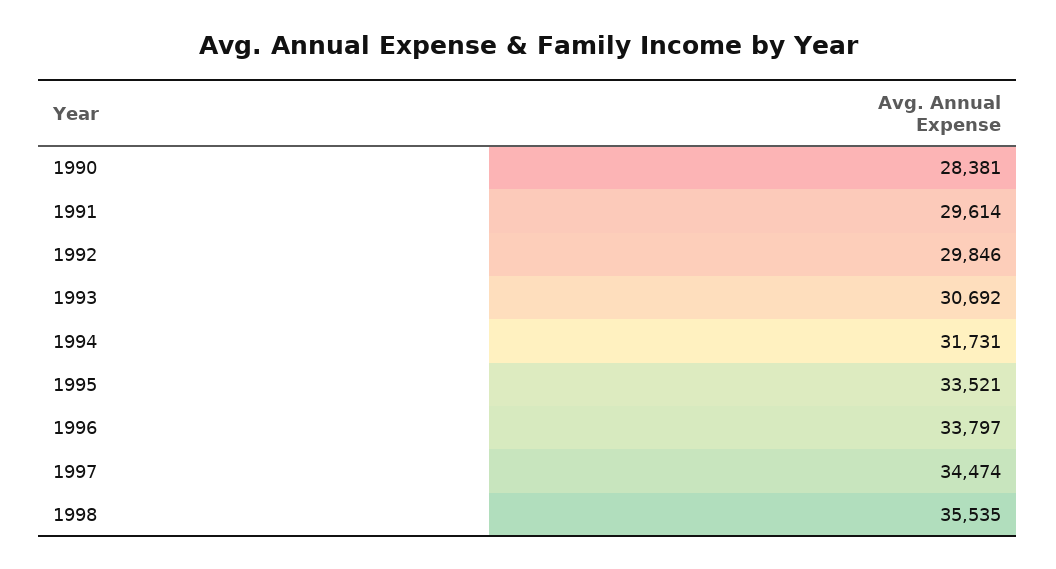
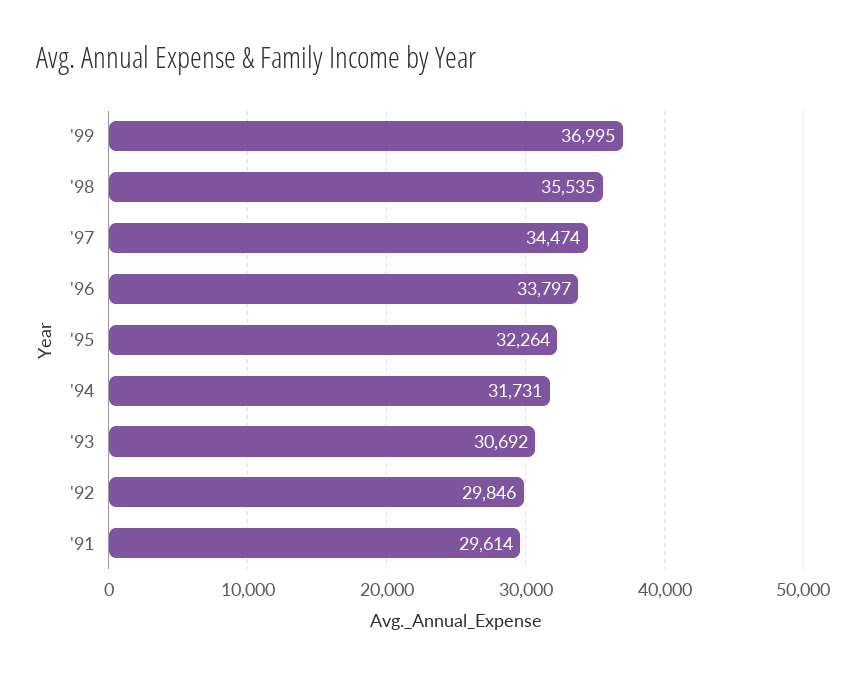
1990: 28381 -> none
1995: 33521 -> 32264
'99: none -> 36995

